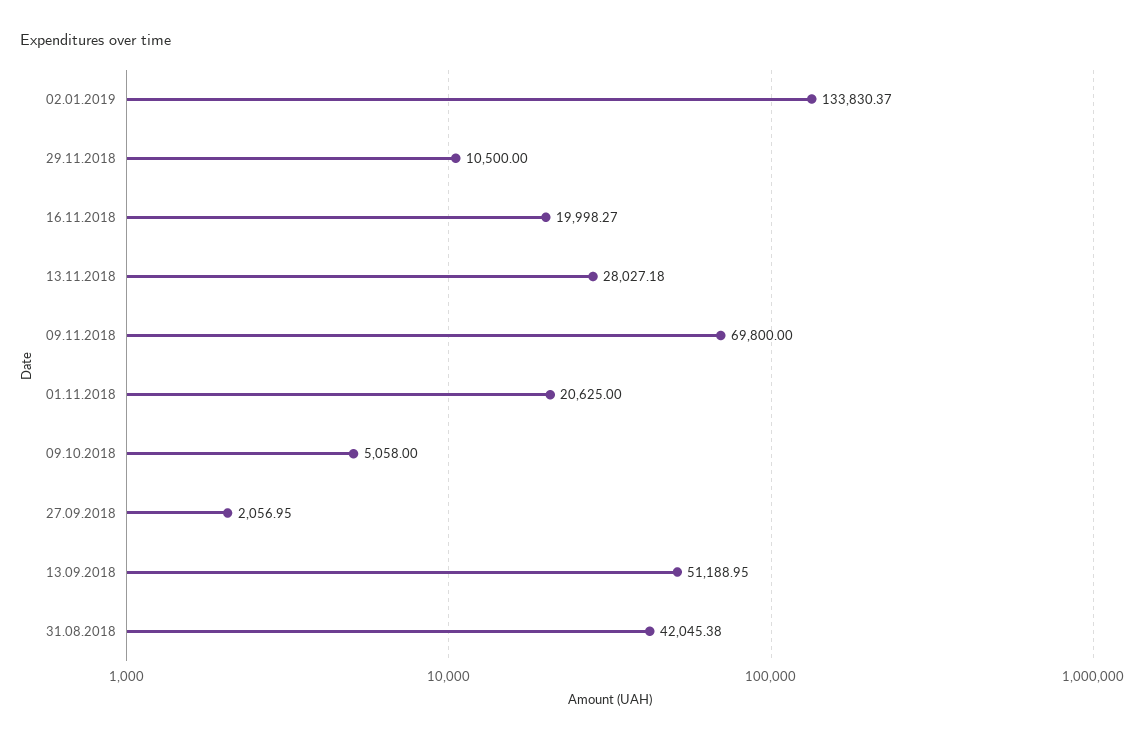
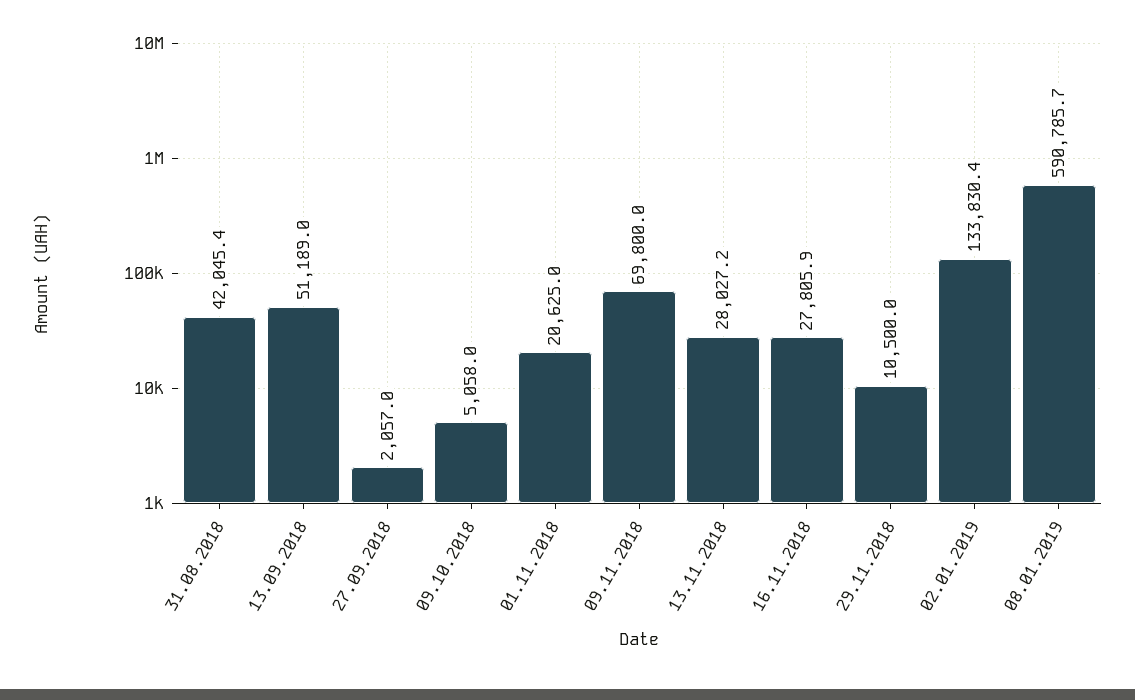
16.11.2018: 19998.27 -> 27805.9
08.01.2019: none -> 590785.7

